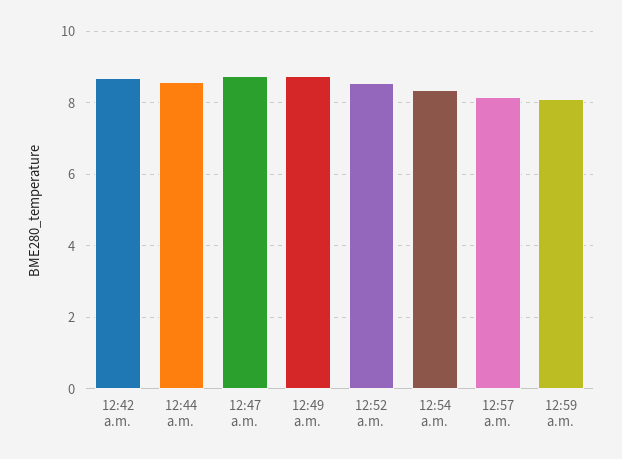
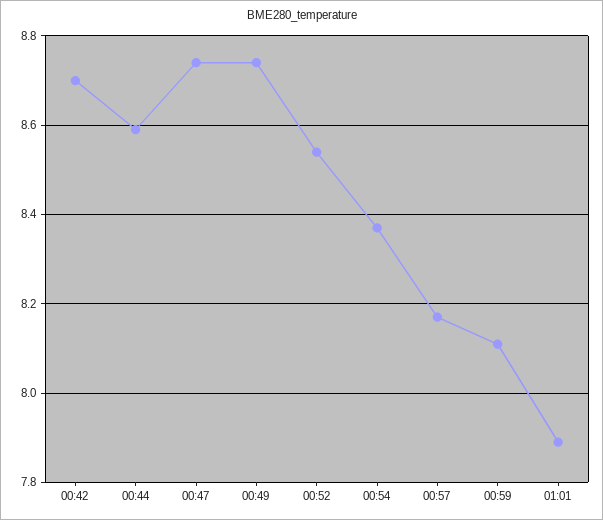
01:01: none -> 7.9

